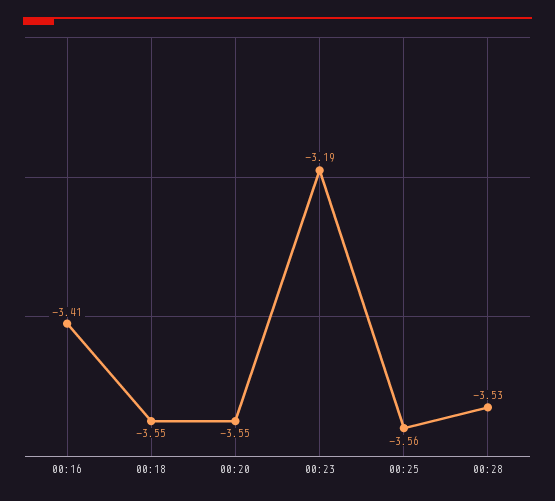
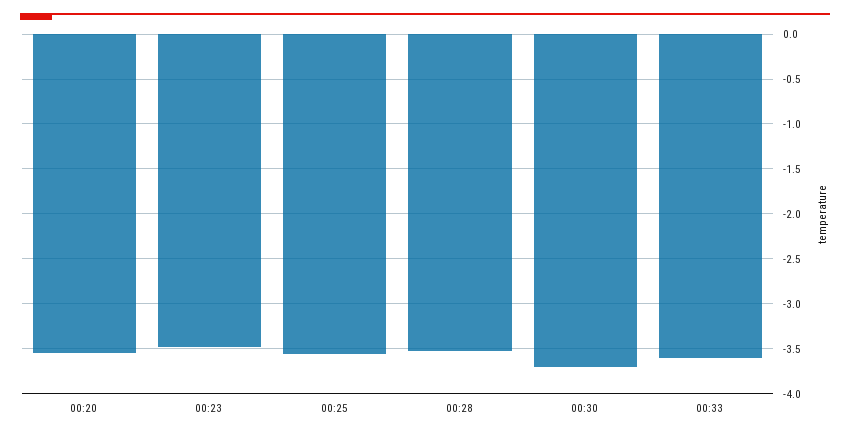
00:16: -3.41 -> none
00:18: -3.55 -> none
00:23: -3.19 -> -3.5
00:30: none -> -3.7
00:33: none -> -3.6

